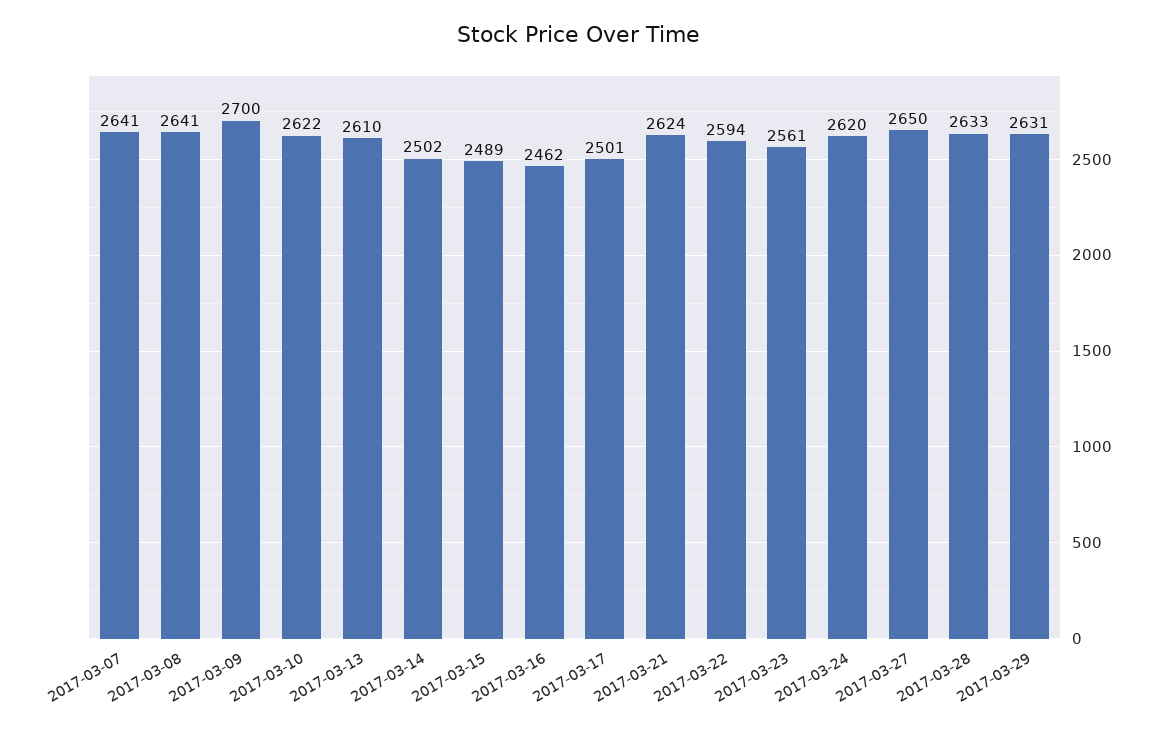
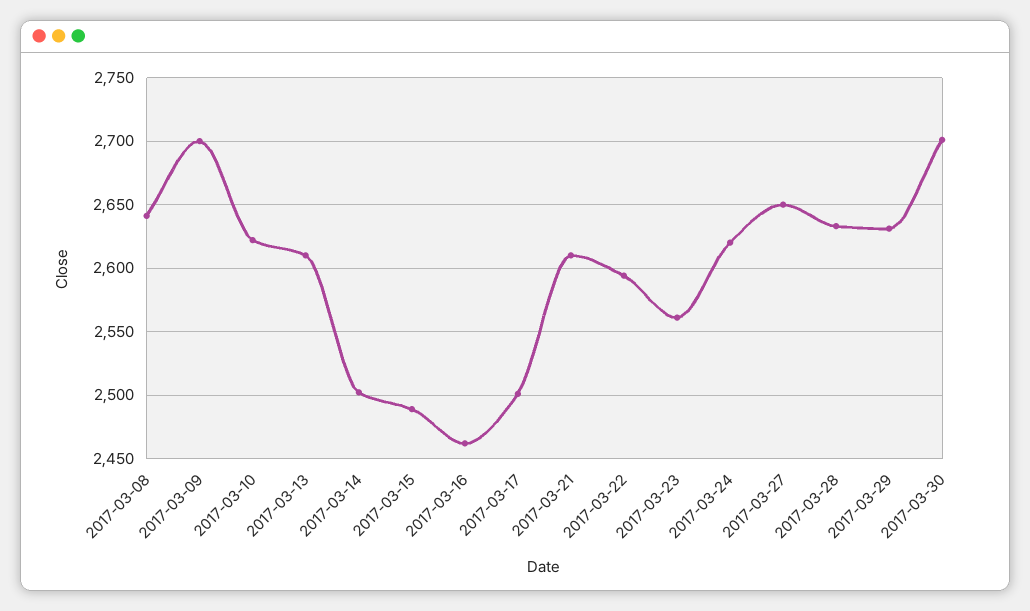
2017-03-07: 2641 -> none
2017-03-21: 2624 -> 2610
2017-03-30: none -> 2700

